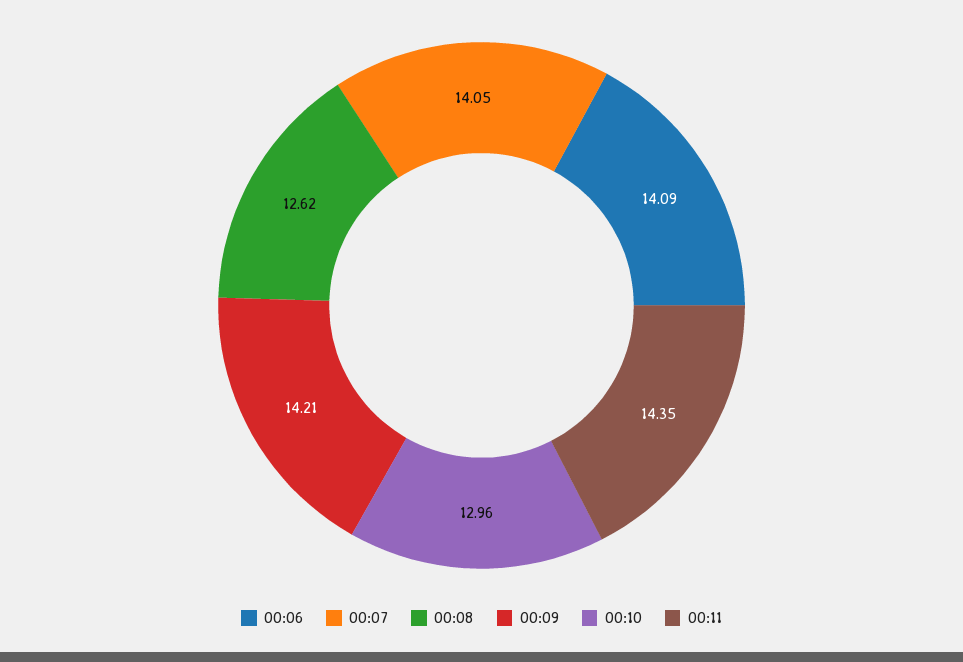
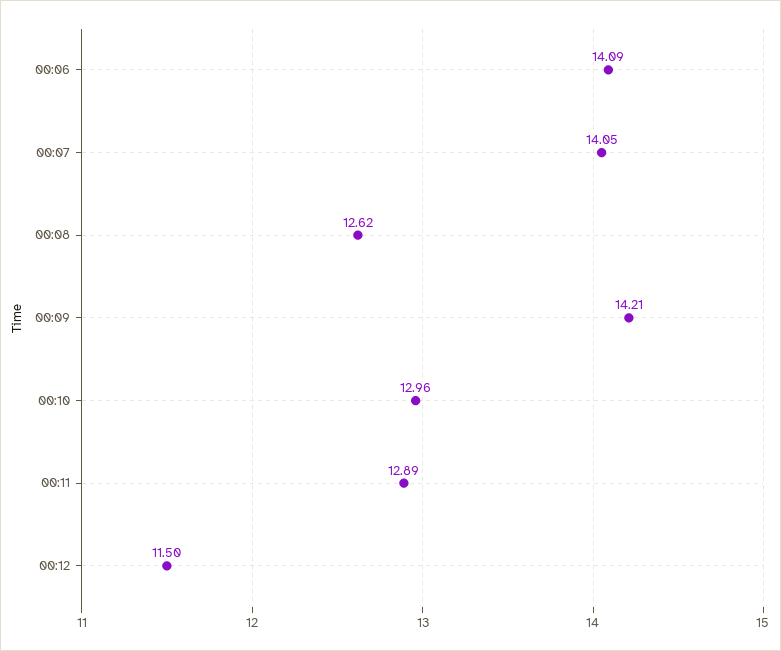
00:11: 14.35 -> 12.89
00:12: none -> 11.5

